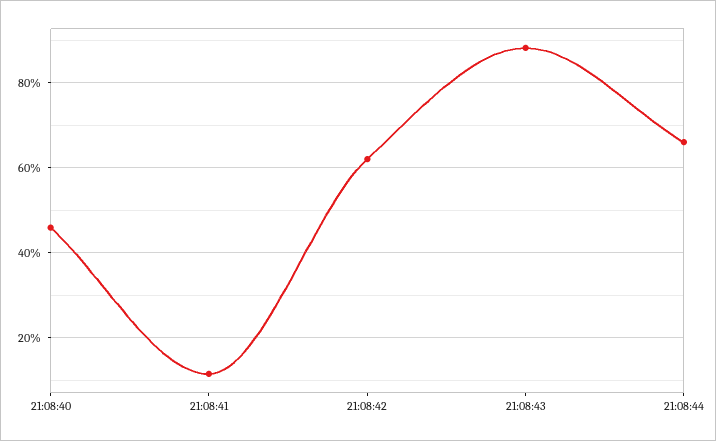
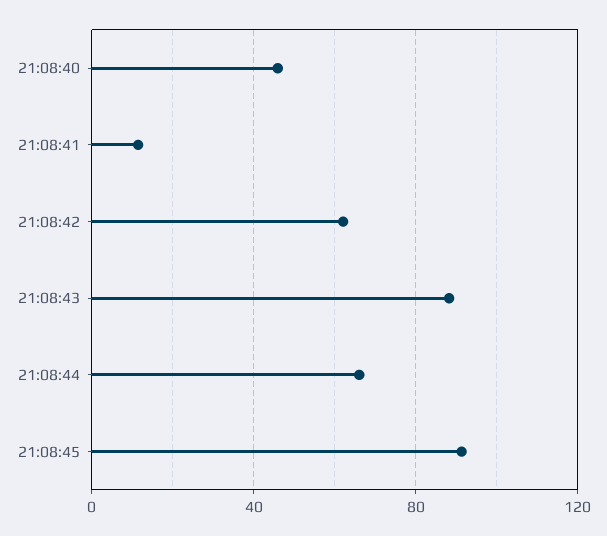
21:08:45: none -> 90

